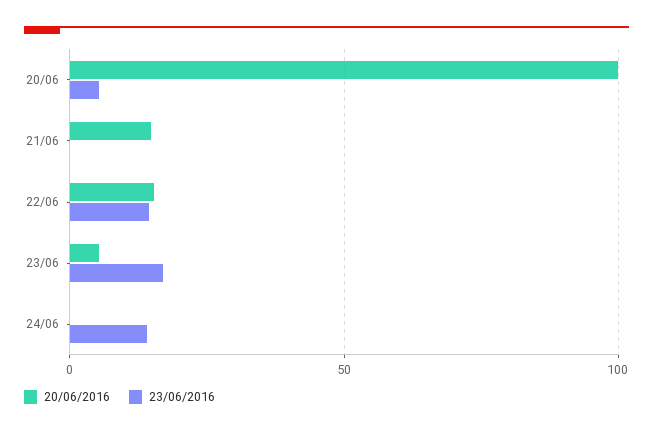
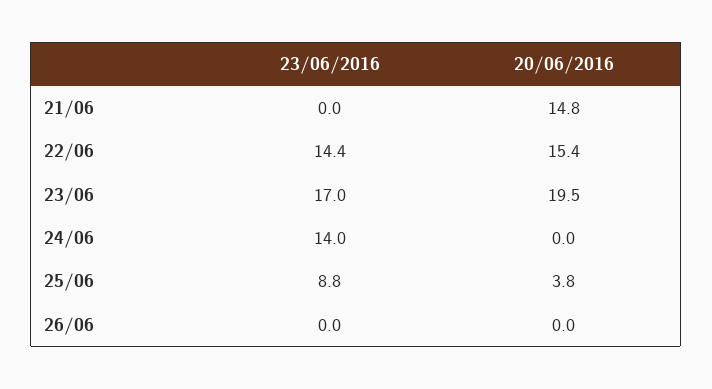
20/06/2016, 20/06: 100 -> none
23/06/2016, 20/06: 5 -> none
20/06/2016, 23/06: 5 -> 19.5
23/06/2016, 25/06: none -> 8.8
20/06/2016, 25/06: none -> 3.8
23/06/2016, 26/06: none -> 0
20/06/2016, 26/06: none -> 0

